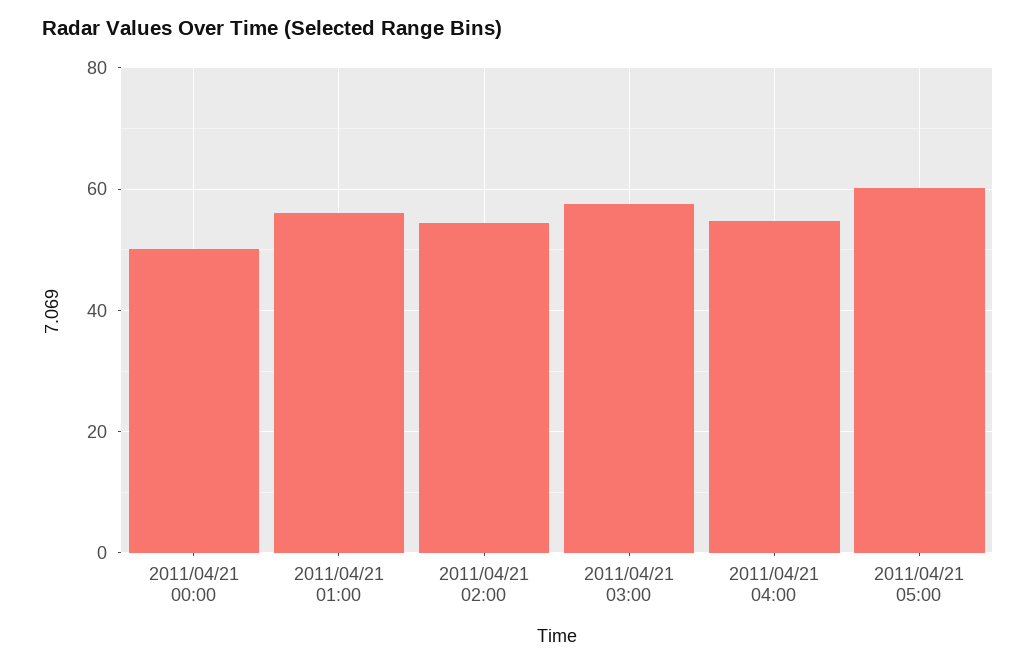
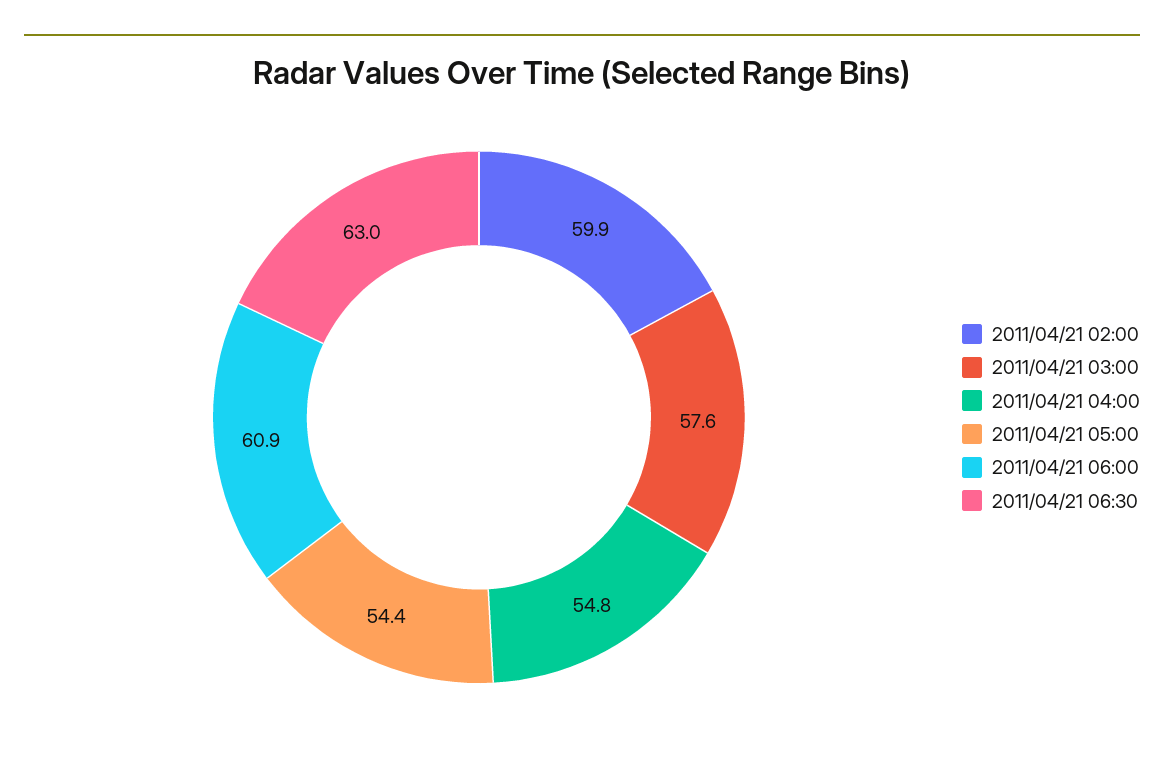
2011/04/21 00:00: 50 -> none
2011/04/21 01:00: 56 -> none
2011/04/21 02:00: 54 -> 59.9
2011/04/21 05:00: 60 -> 54.4
2011/04/21 06:00: none -> 60.9
2011/04/21 06:30: none -> 63

